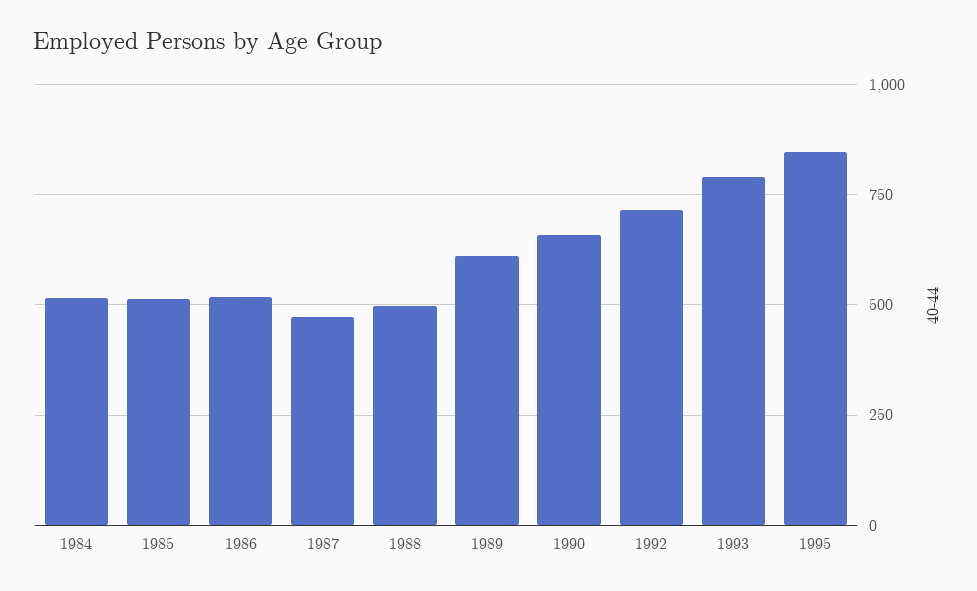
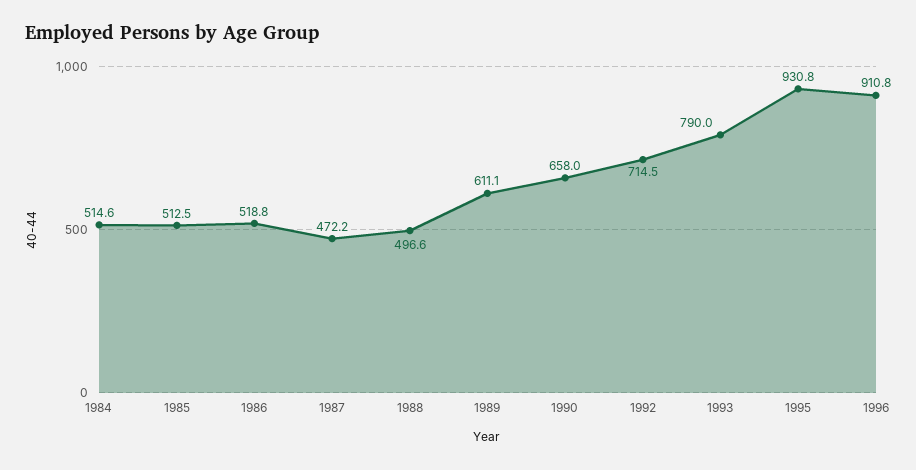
1995: 850 -> 930.8
1996: none -> 910.8

